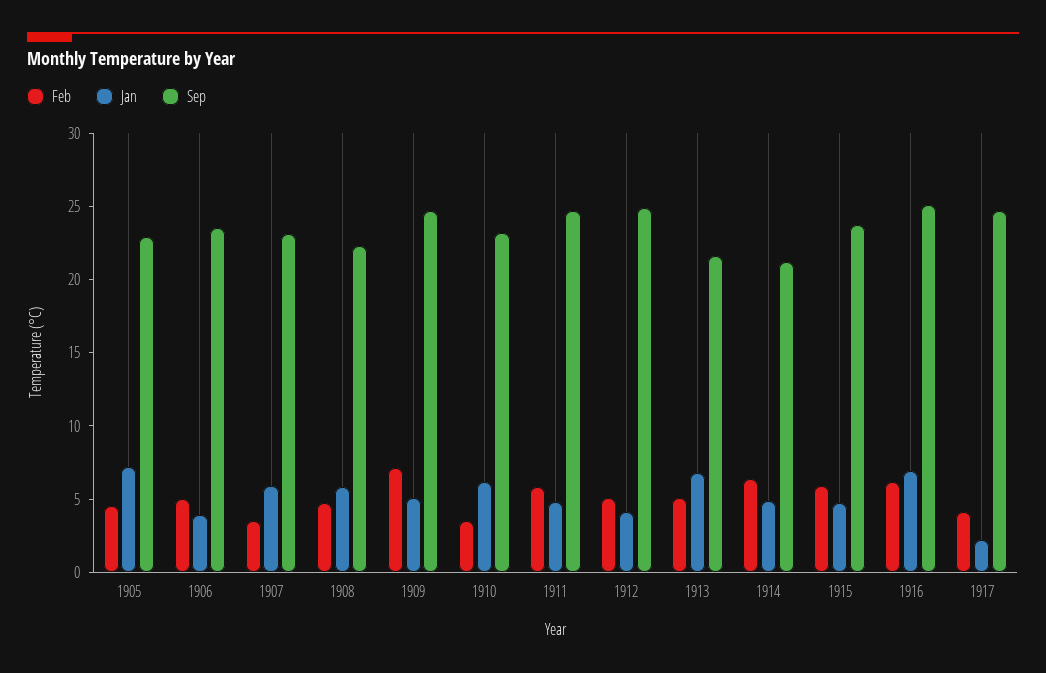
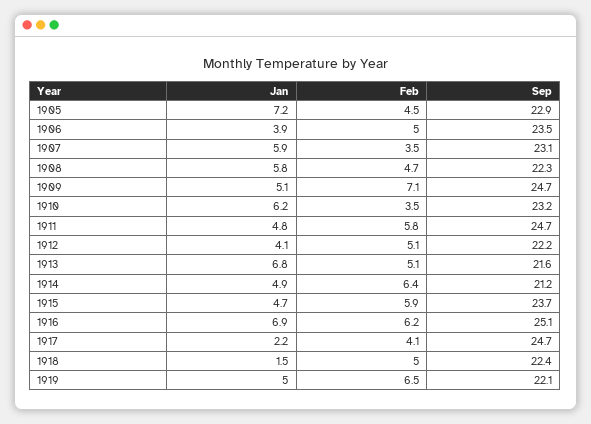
Sep, 1912: 25 -> 22.2
Jan, 1918: none -> 1.5
Feb, 1918: none -> 5
Sep, 1918: none -> 22.4
Jan, 1919: none -> 5
Feb, 1919: none -> 6.5
Sep, 1919: none -> 22.1

